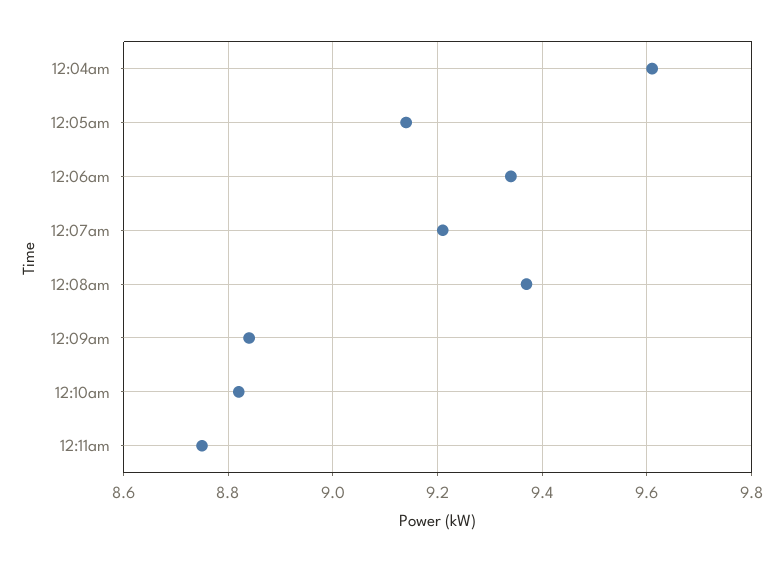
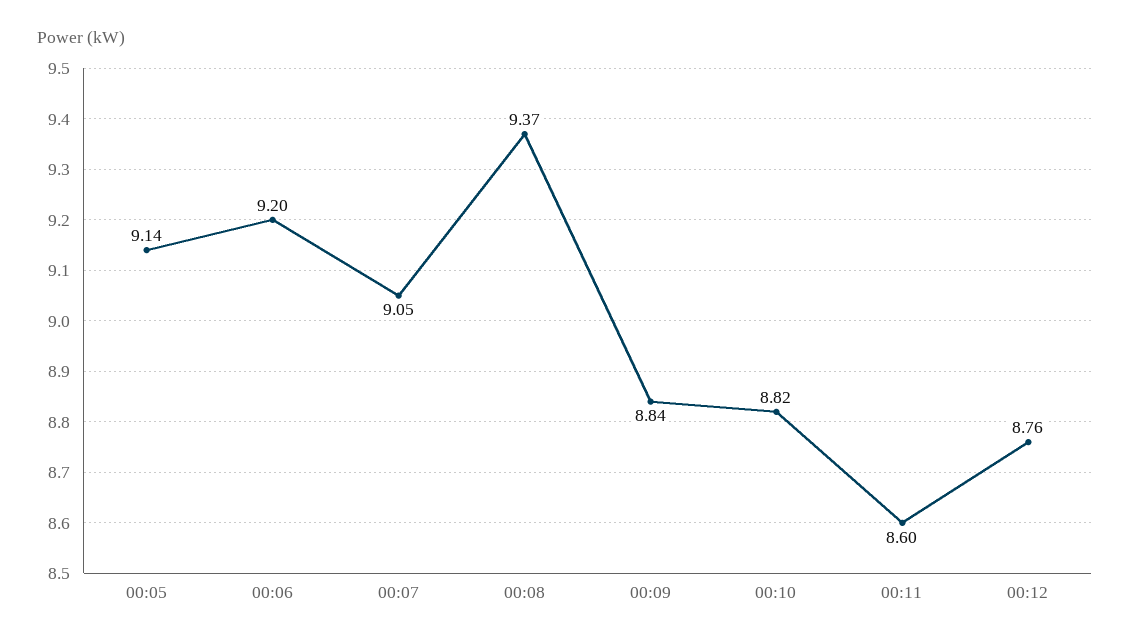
12:04am: 9.6 -> none
12:06am: 9.35 -> 9.2
12:07am: 9.2 -> 9.05
12:11am: 8.75 -> 8.6
00:12: none -> 8.76

